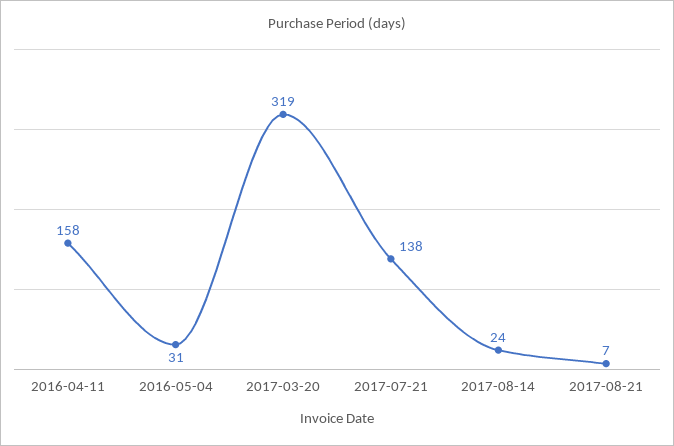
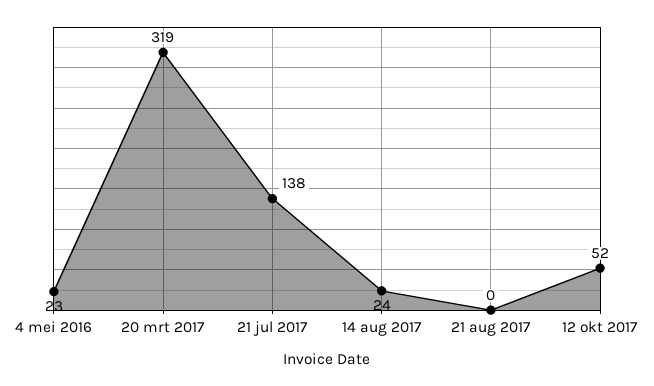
2016-04-11: 158 -> none
2016-05-04: 31 -> 23
2017-08-21: 7 -> 0
12 okt 2017: none -> 52

